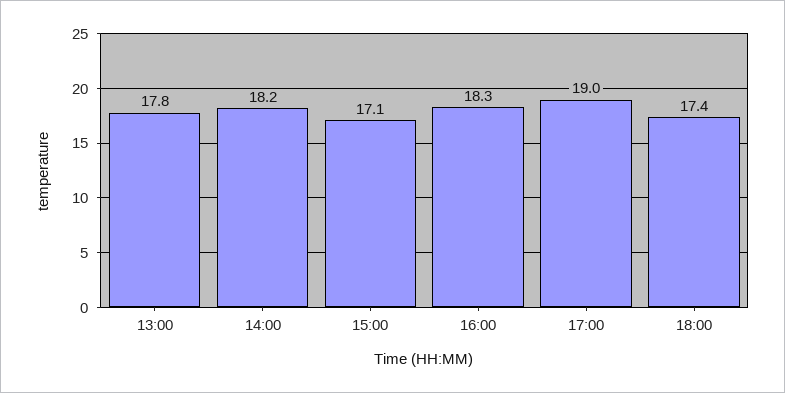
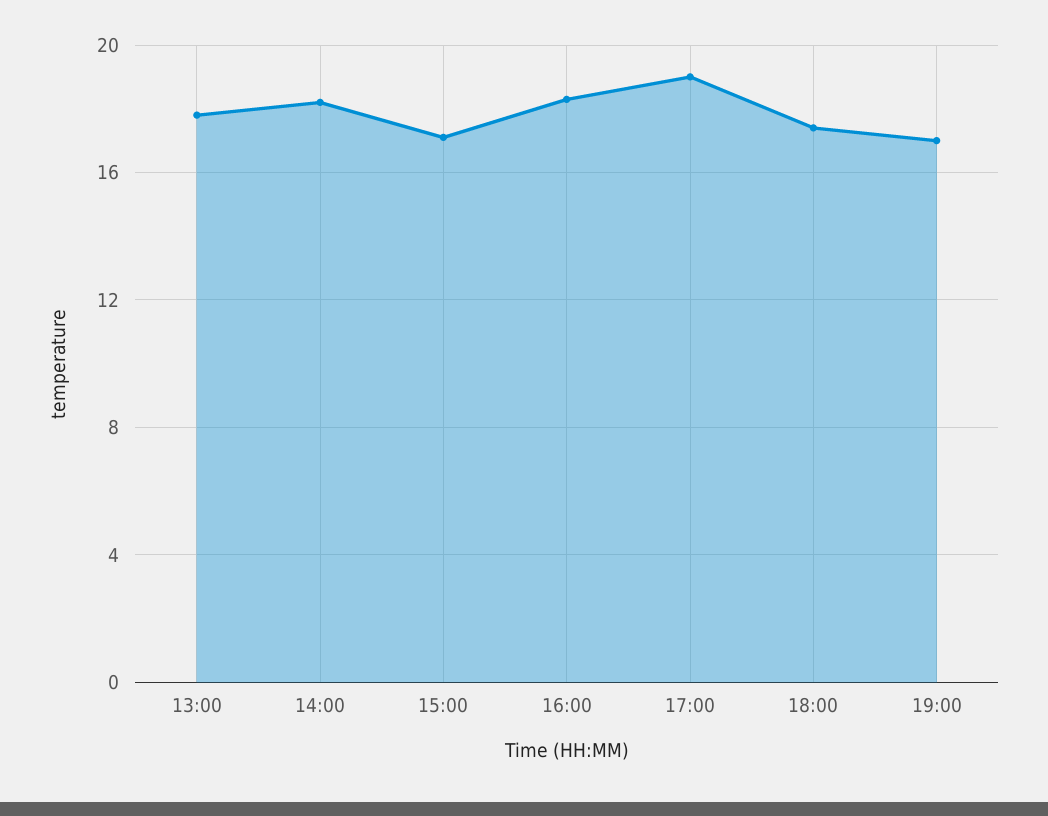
19:00: none -> 17

